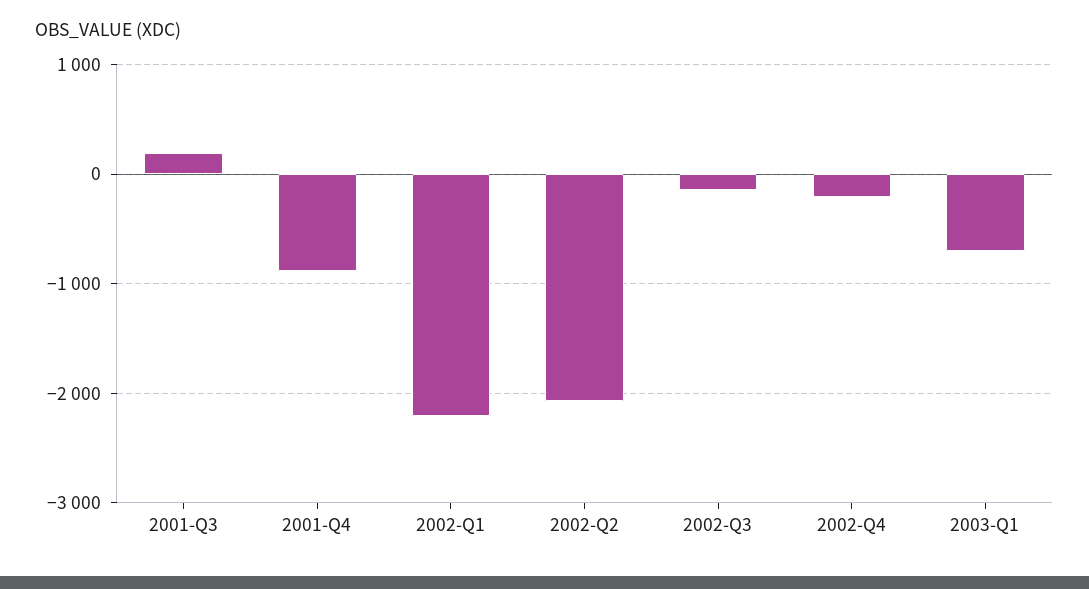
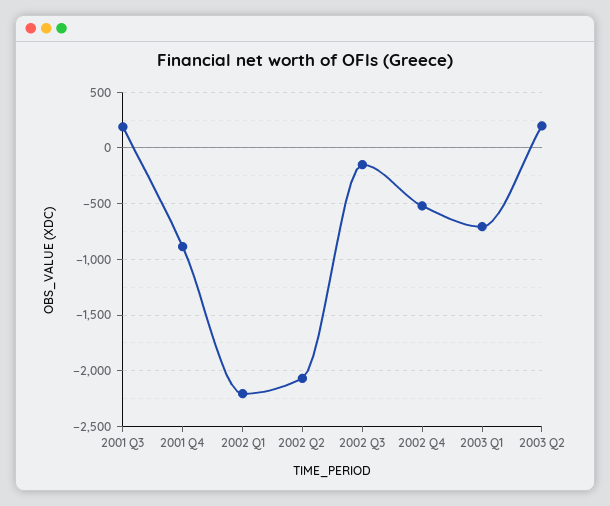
2002-Q4: -200 -> -500
2003 Q2: none -> 200

